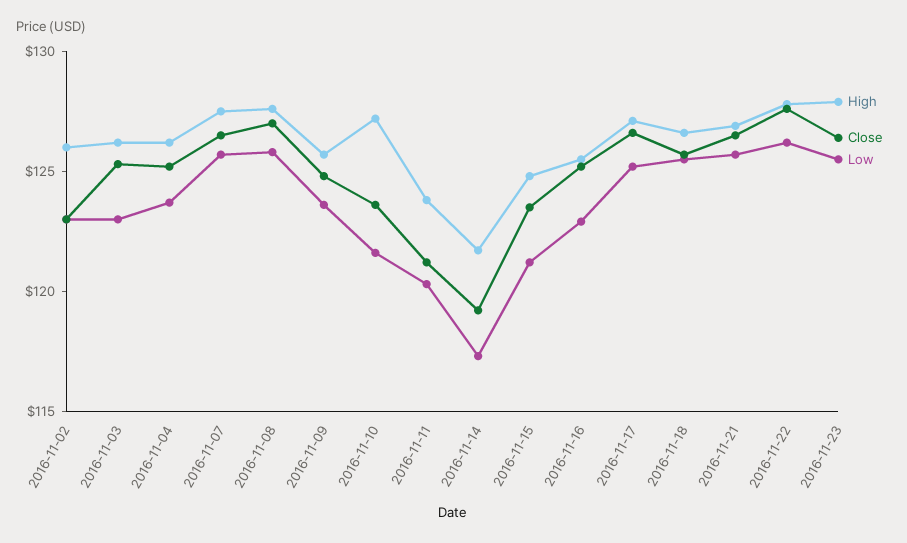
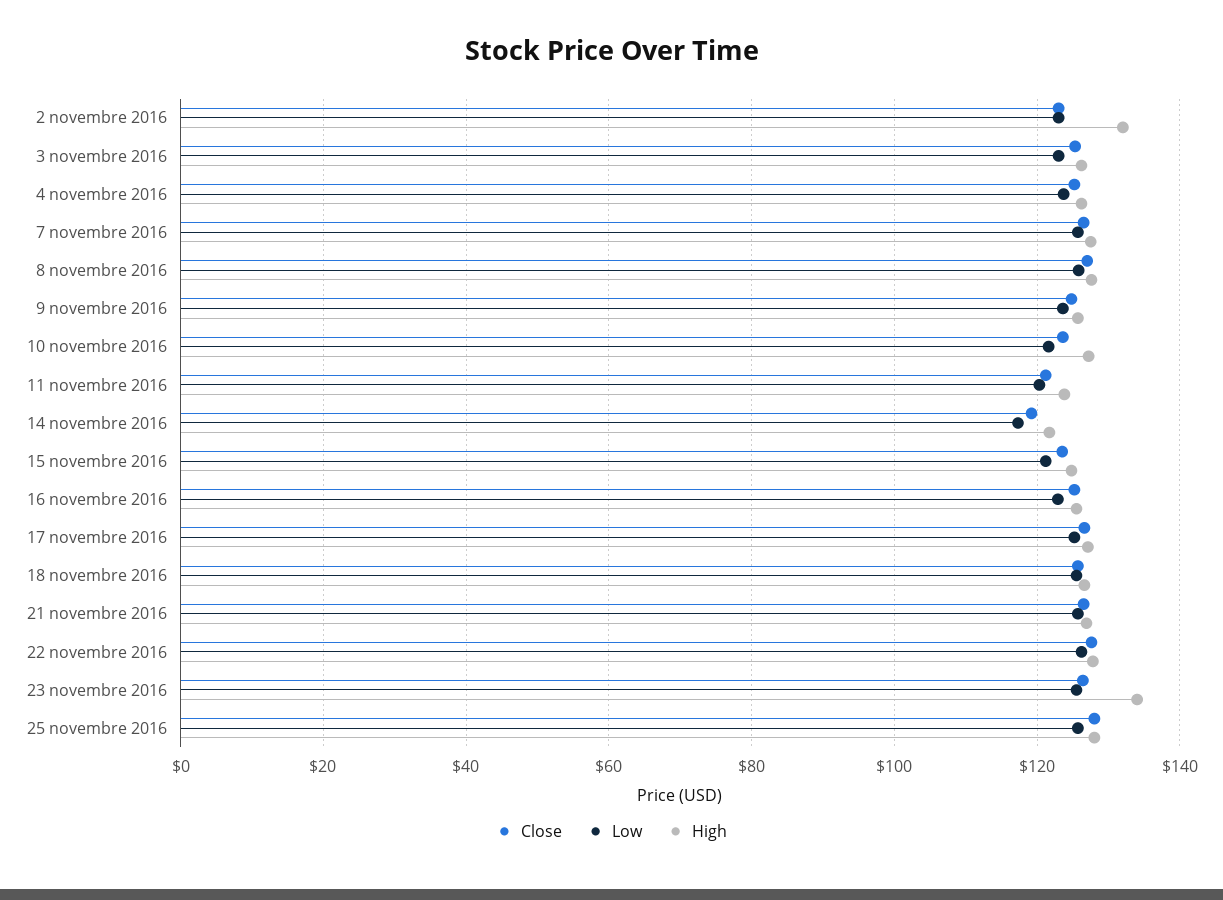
High, 2016-11-02: 126 -> 132
High, 2016-11-23: 128 -> 134
Close, 25 novembre 2016: none -> 128
Low, 25 novembre 2016: none -> 126
High, 25 novembre 2016: none -> 128

